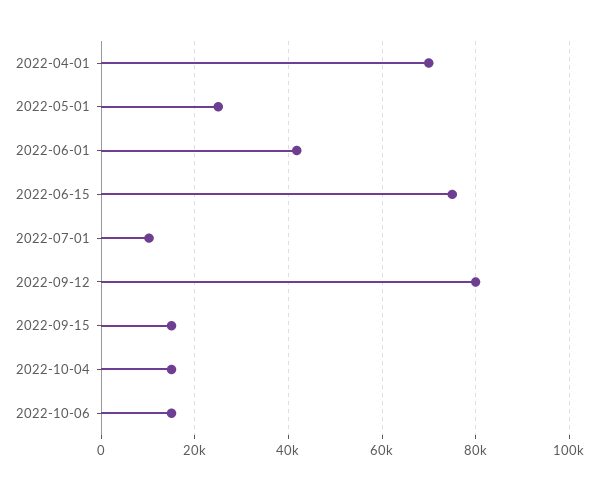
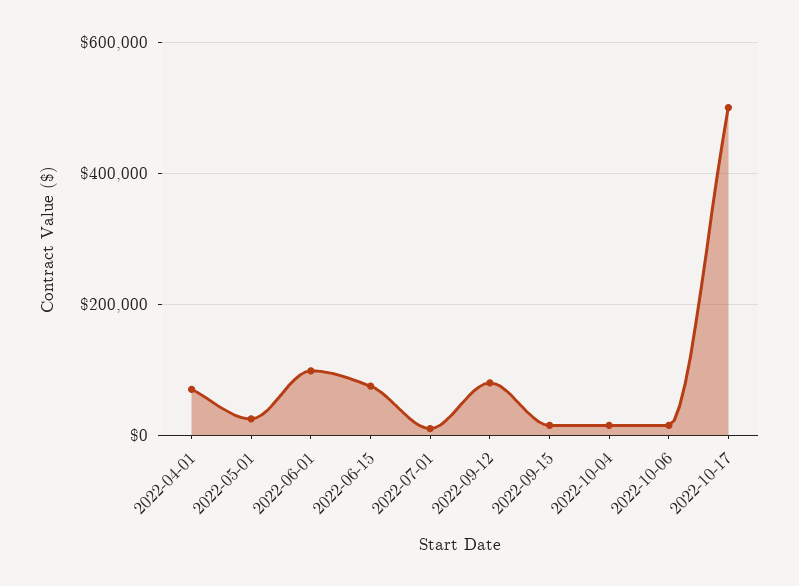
2022-06-01: 42000 -> 100000
2022-10-17: none -> 500000

